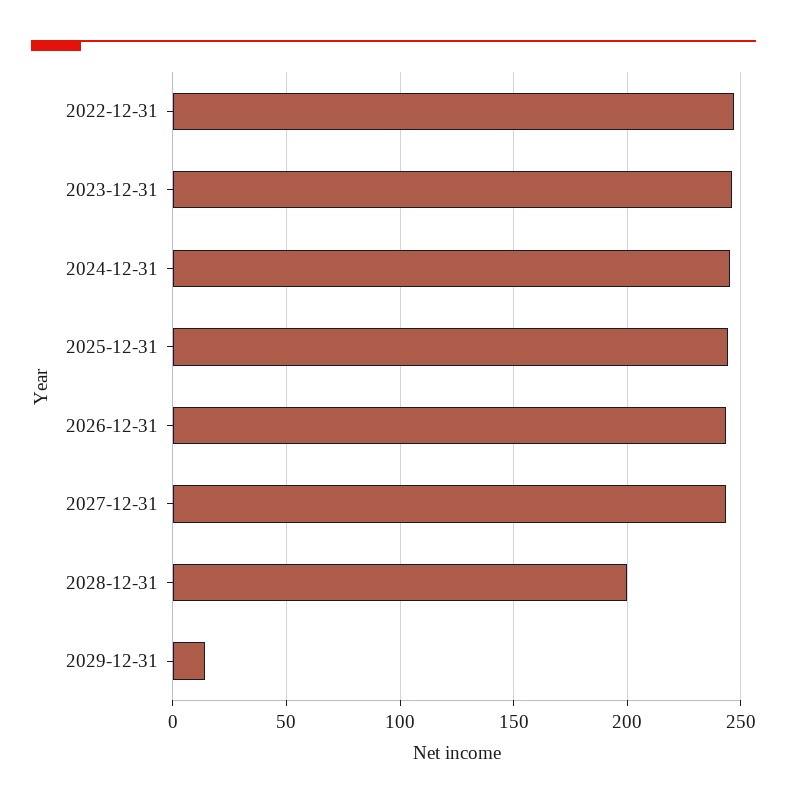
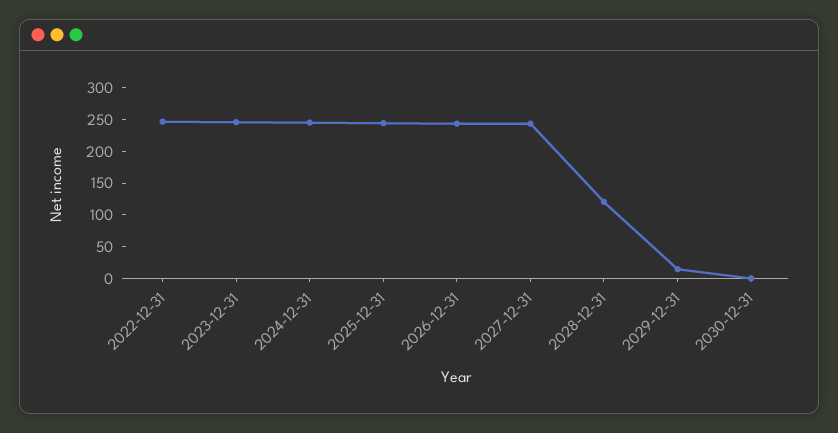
2028-12-31: 200 -> 125
2030-12-31: none -> 0

